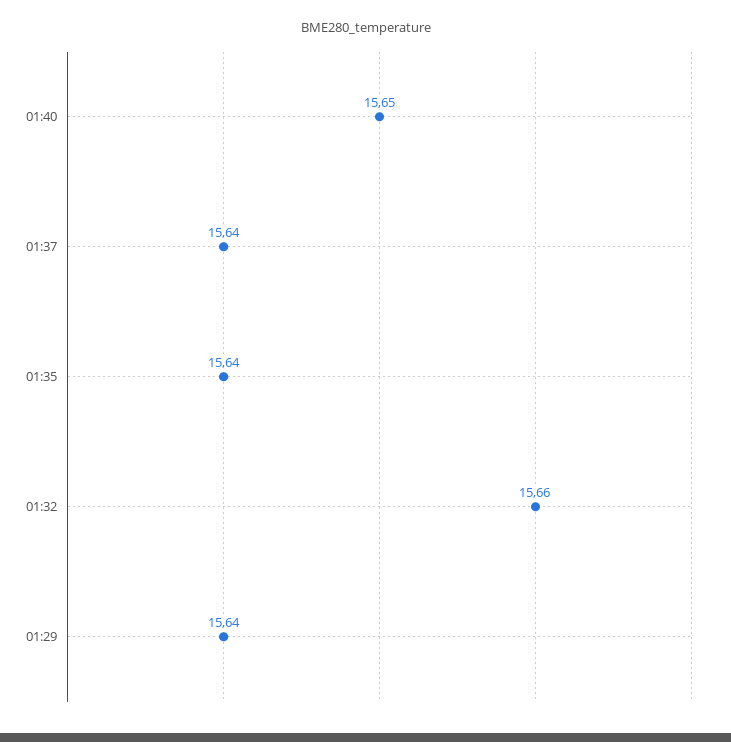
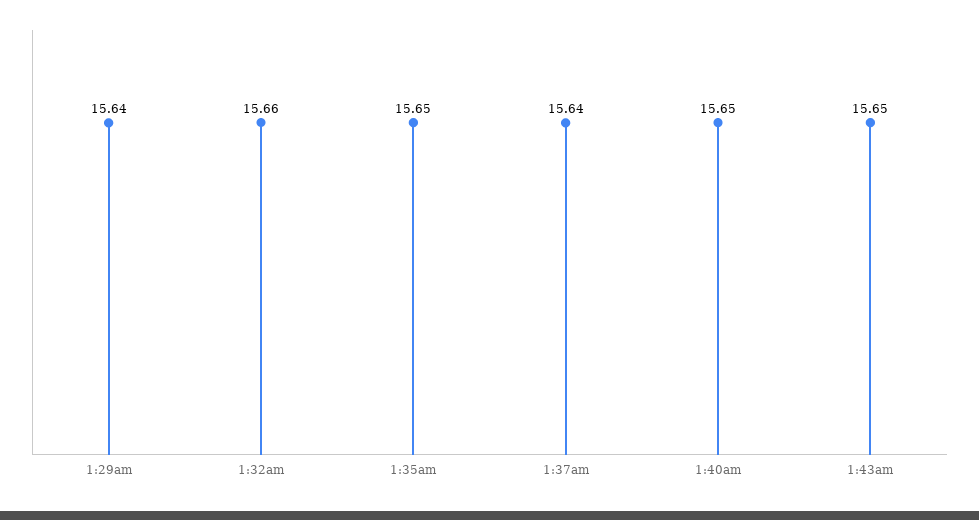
01:35: 15.64 -> 15.65
1:43am: none -> 15.65

